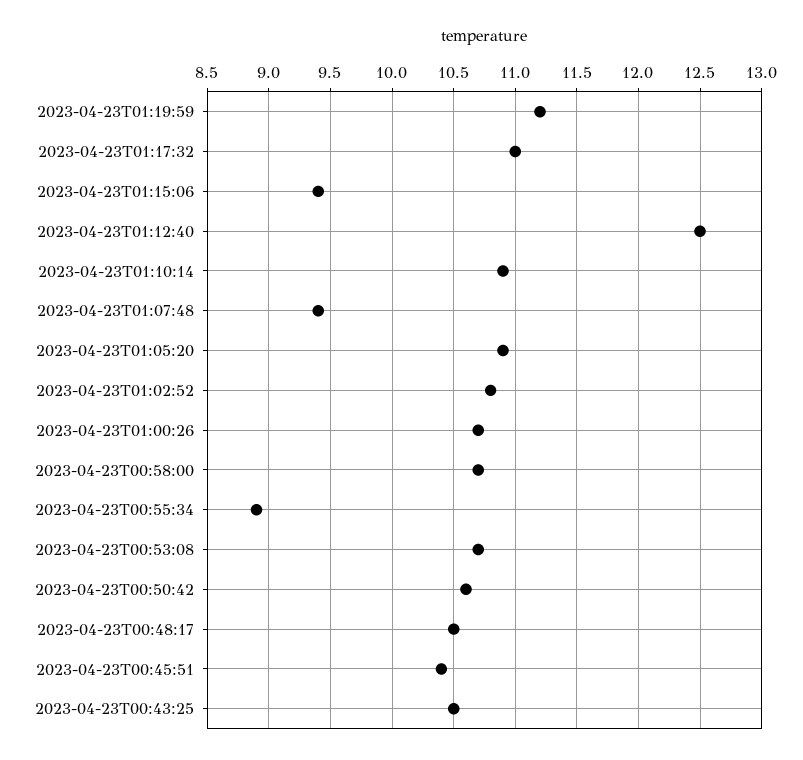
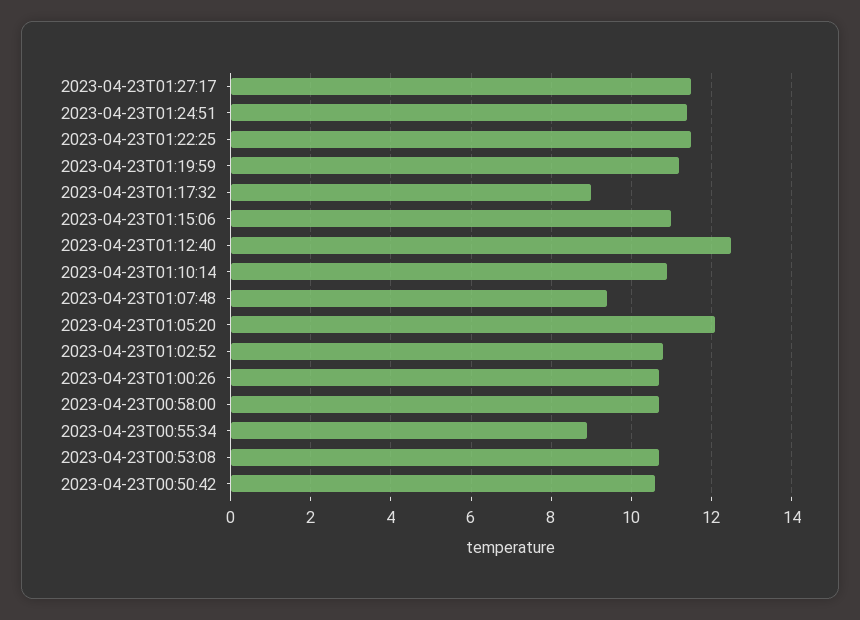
2023-04-23T01:17:32: 11 -> 9
2023-04-23T01:15:06: 9.4 -> 11
2023-04-23T01:05:20: 10.9 -> 12
2023-04-23T00:48:17: 10.5 -> none
2023-04-23T00:45:51: 10.4 -> none
2023-04-23T00:43:25: 10.5 -> none
2023-04-23T01:27:17: none -> 11.5
2023-04-23T01:24:51: none -> 11.5
2023-04-23T01:22:25: none -> 11.5

